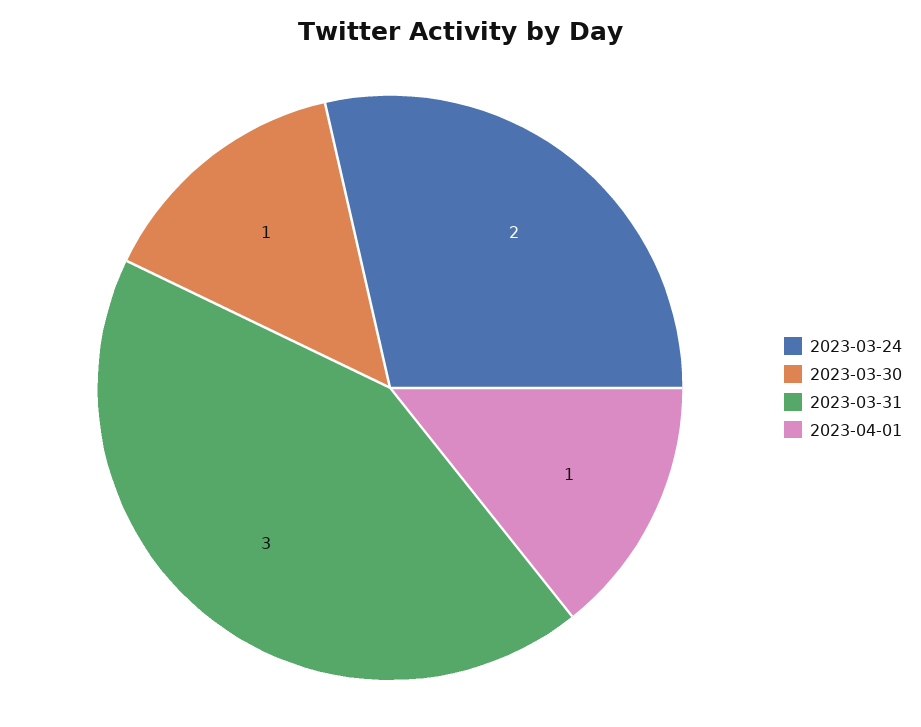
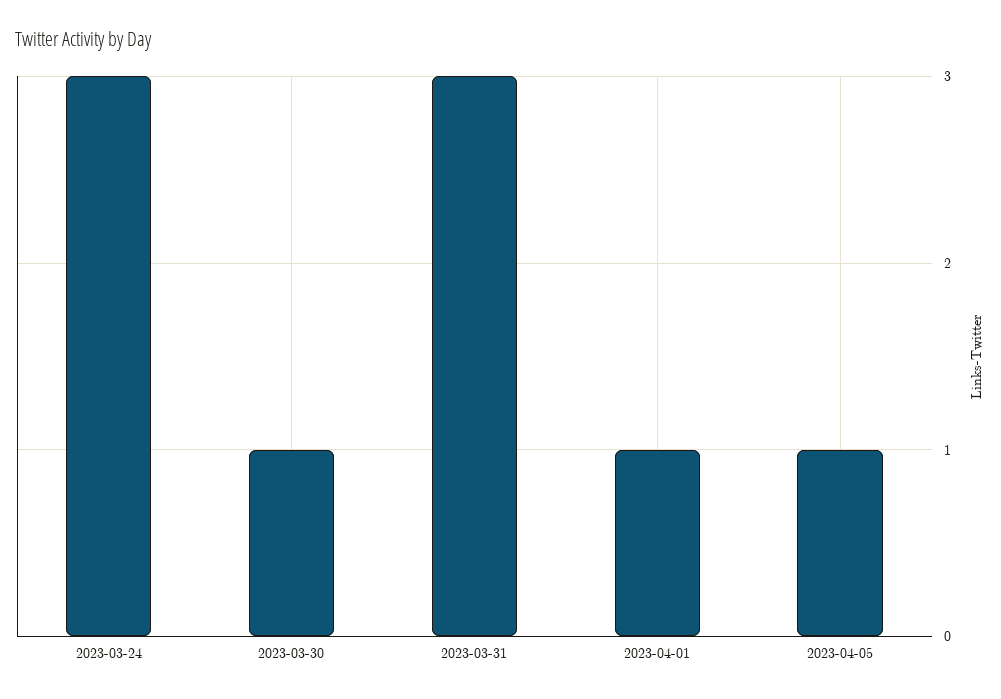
2023-03-24: 2 -> 3
2023-04-05: none -> 1

